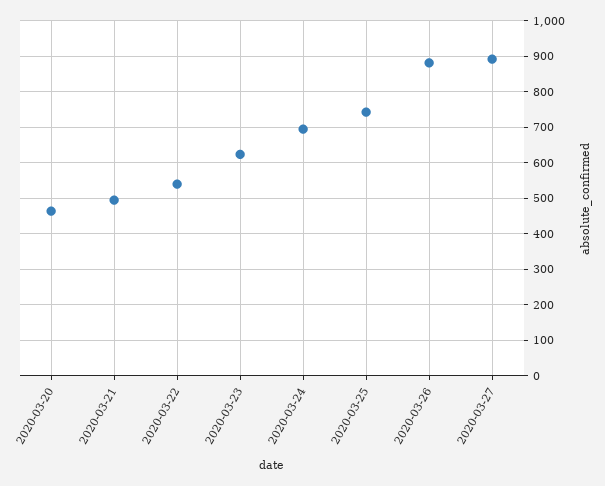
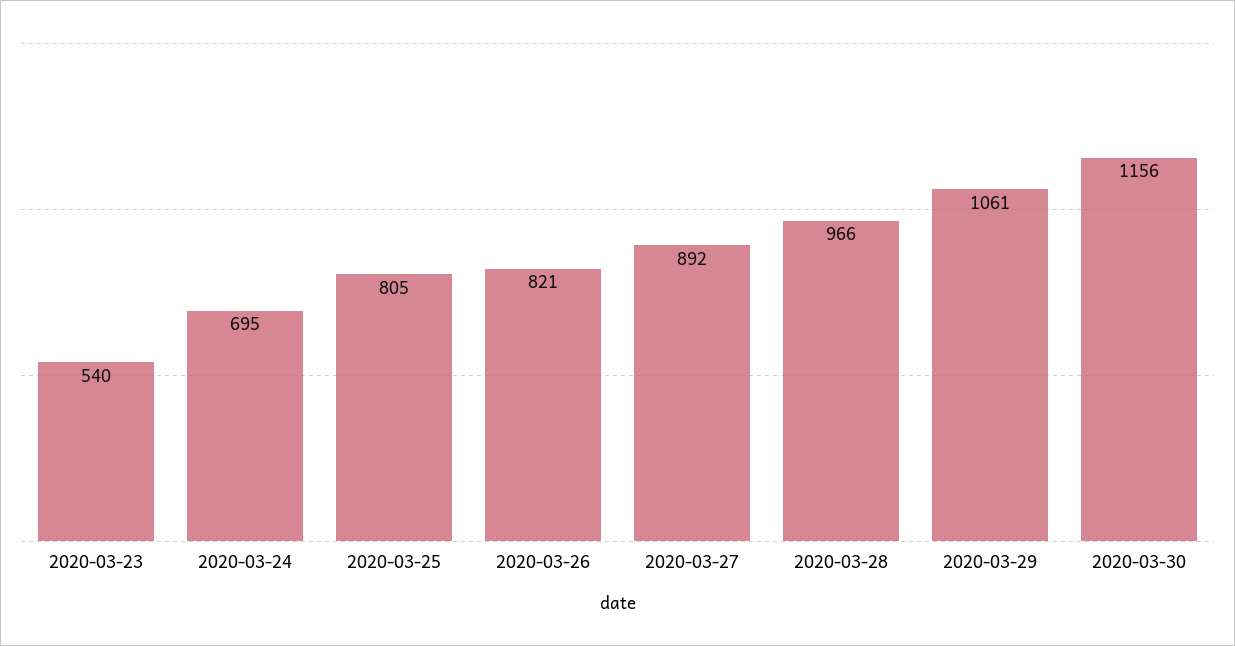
2020-03-20: 460 -> none
2020-03-21: 500 -> none
2020-03-22: 540 -> none
2020-03-23: 620 -> 540
2020-03-25: 740 -> 805
2020-03-26: 880 -> 821
2020-03-28: none -> 966
2020-03-29: none -> 1061
2020-03-30: none -> 1156

